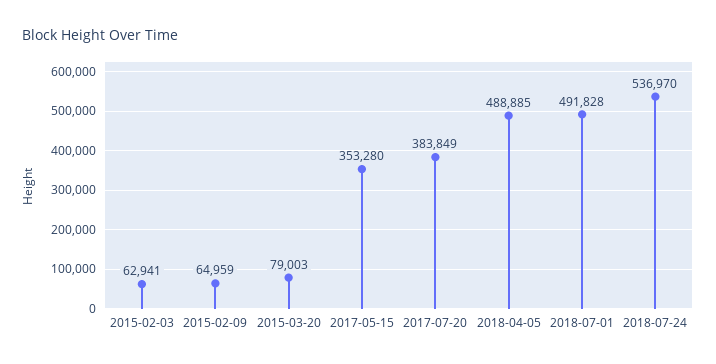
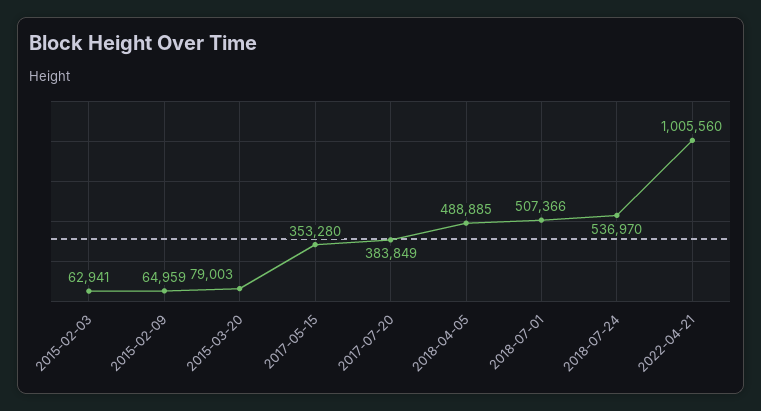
2018-07-01: 491828 -> 507366
2022-04-21: none -> 1005560

